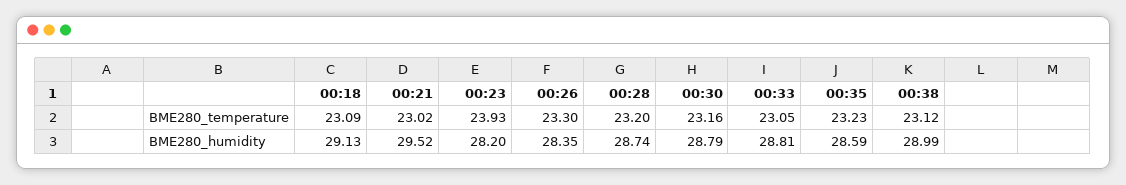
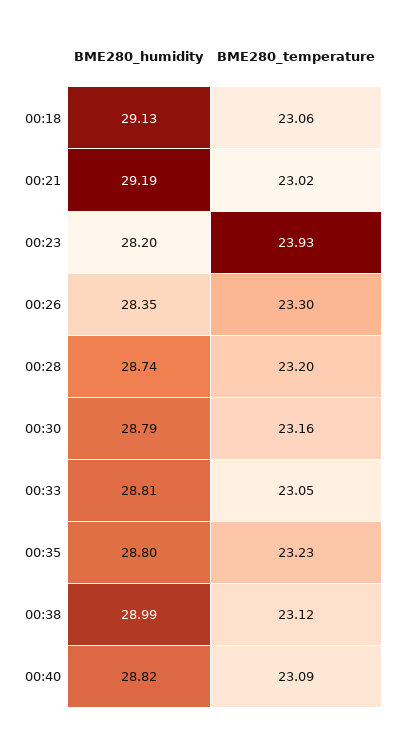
00:18, BME280_temperature: 23.09 -> 23.06
00:21, BME280_humidity: 29.52 -> 29.19
00:35, BME280_humidity: 28.59 -> 28.8
00:40, BME280_humidity: none -> 28.82
00:40, BME280_temperature: none -> 23.09

